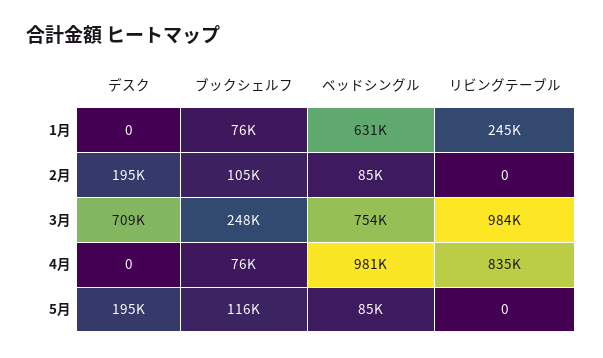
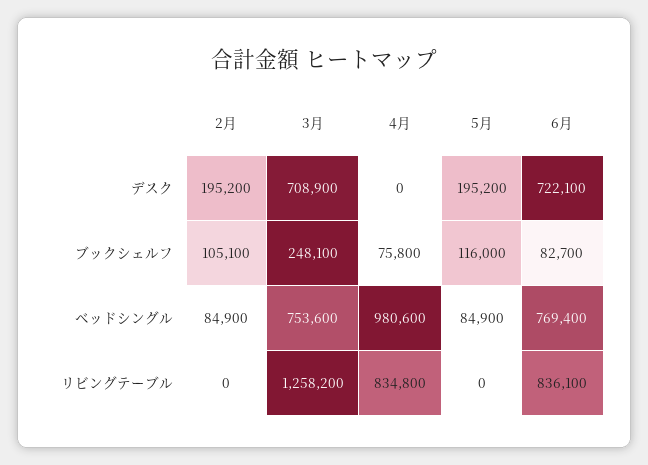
デスク, 1月: 0 -> none
ブックシェルフ, 1月: 76000 -> none
ベッドシングル, 1月: 631000 -> none
リビングテーブル, 1月: 245000 -> none
リビングテーブル, 3月: 984000 -> 1258200
デスク, 6月: none -> 722100
ブックシェルフ, 6月: none -> 82700
ベッドシングル, 6月: none -> 769400
リビングテーブル, 6月: none -> 836100

